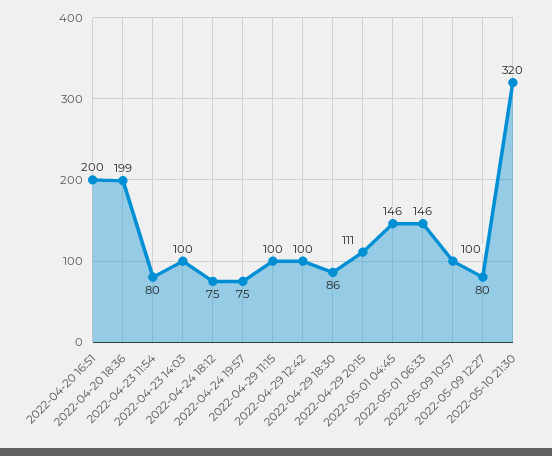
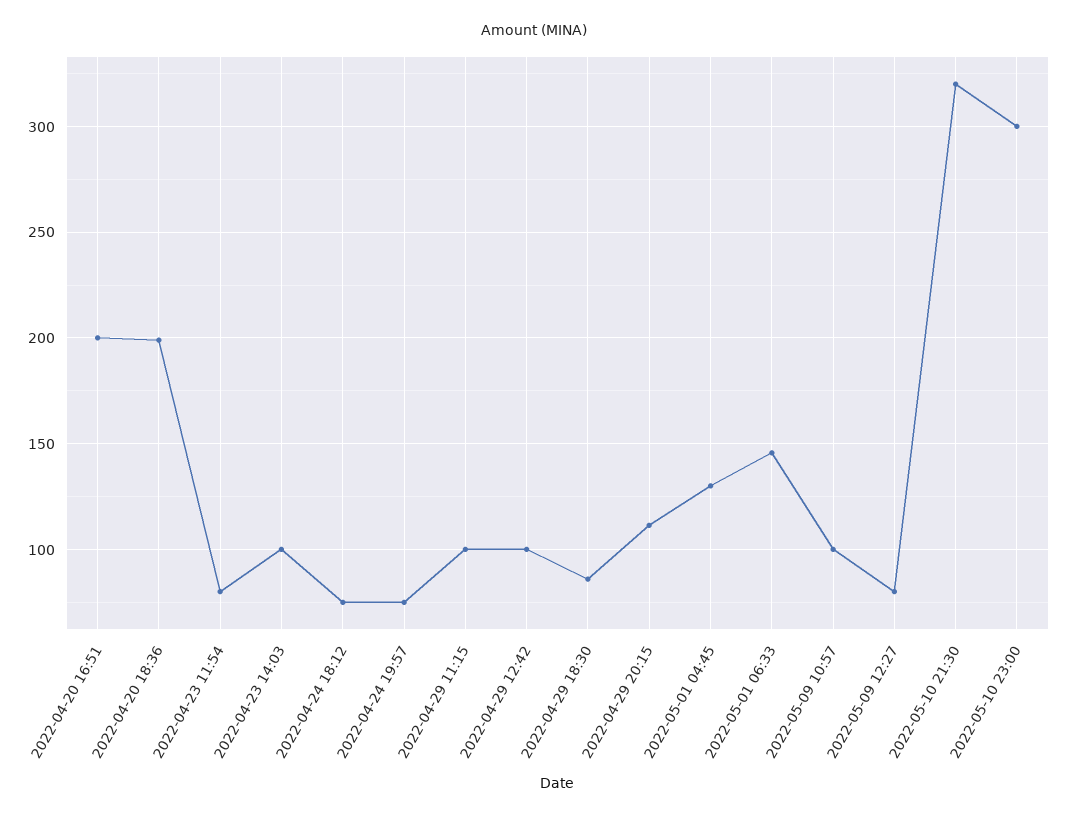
2022-05-01 04:45: 146 -> 130
2022-05-10 23:00: none -> 300

